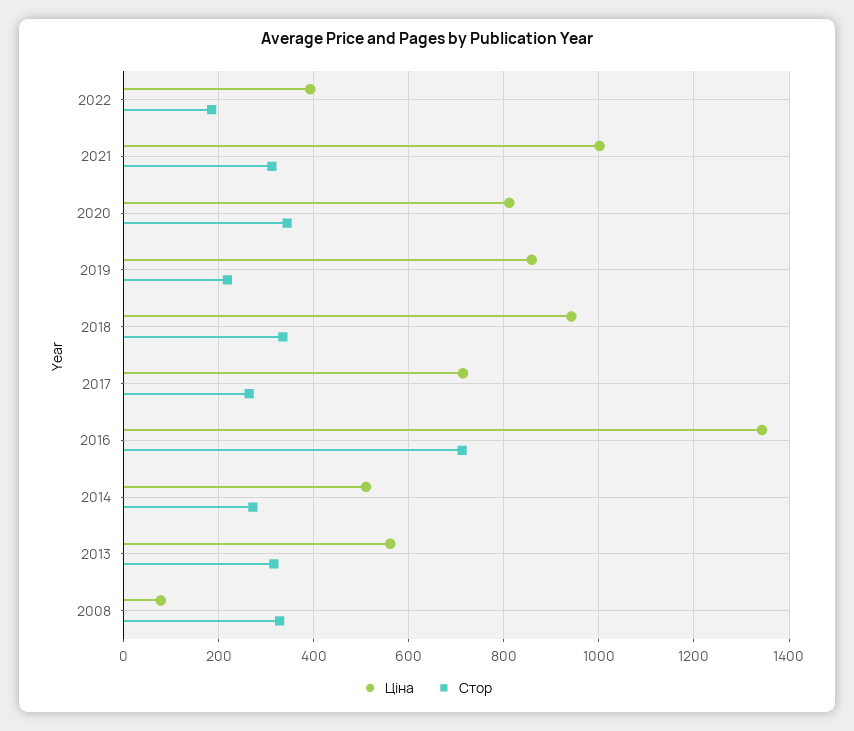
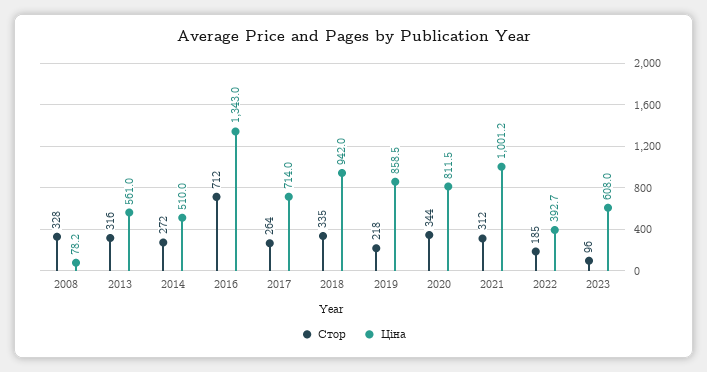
Стор, 2023: none -> 96
Ціна, 2023: none -> 608

